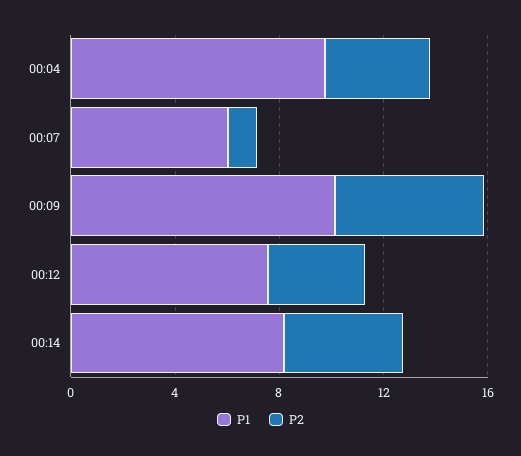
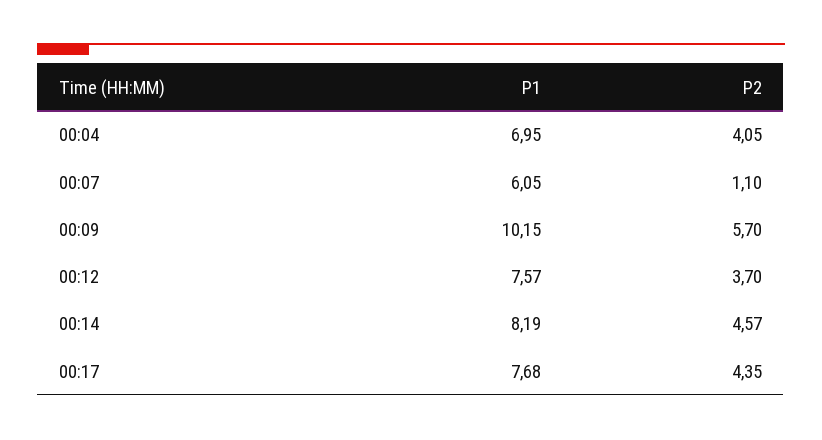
P1, 00:04: 10 -> 6.95
P1, 00:17: none -> 7.68
P2, 00:17: none -> 4.35

